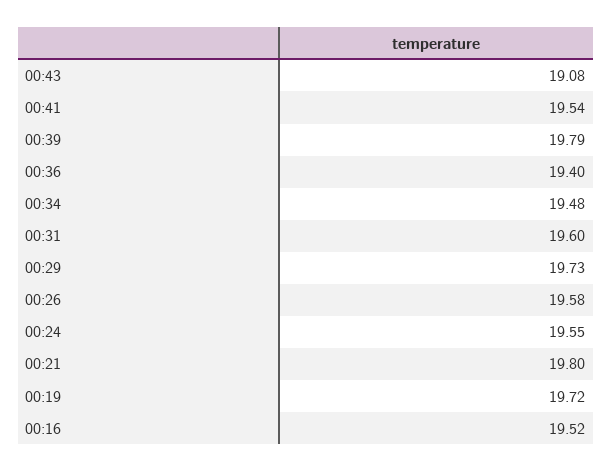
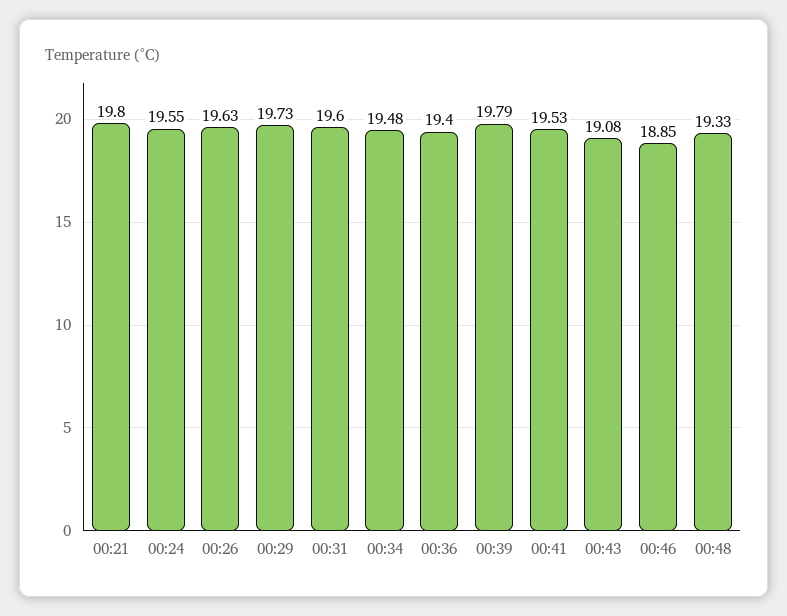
00:41: 19.54 -> 19.53
00:26: 19.58 -> 19.63
00:19: 19.72 -> none
00:16: 19.52 -> none
00:46: none -> 18.85
00:48: none -> 19.33

